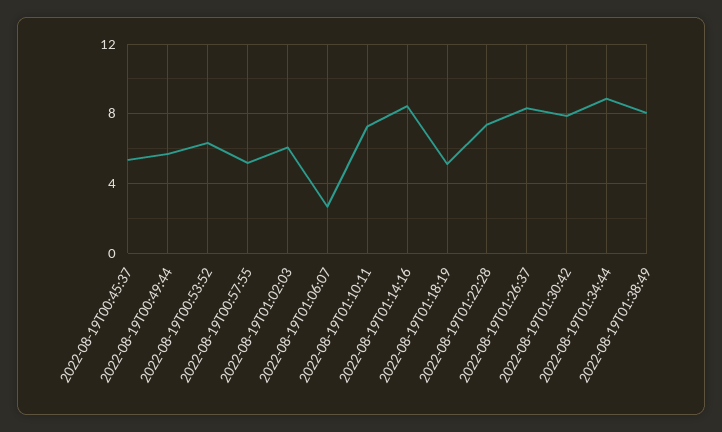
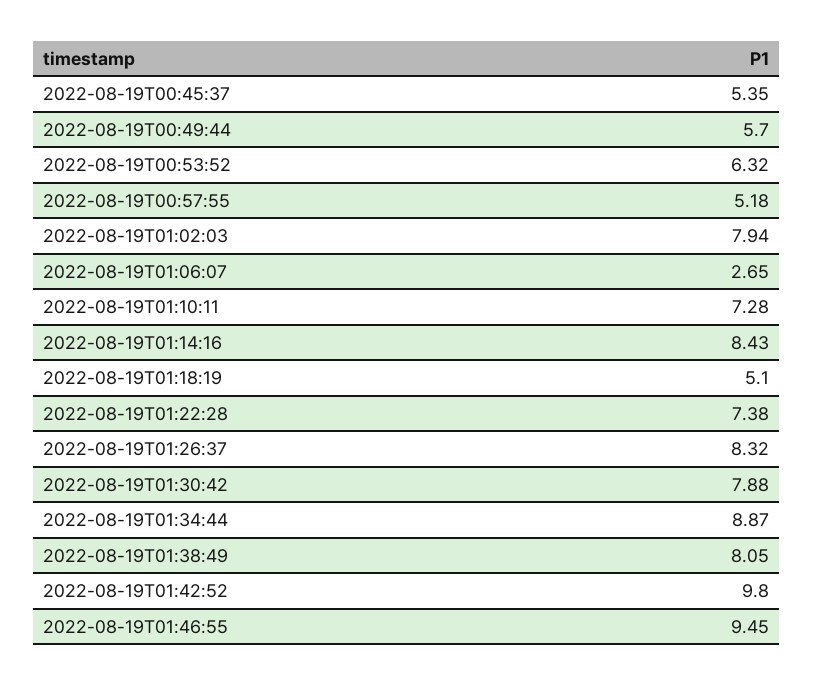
2022-08-19T01:02:03: 6 -> 7.94
2022-08-19T01:42:52: none -> 9.8
2022-08-19T01:46:55: none -> 9.45

